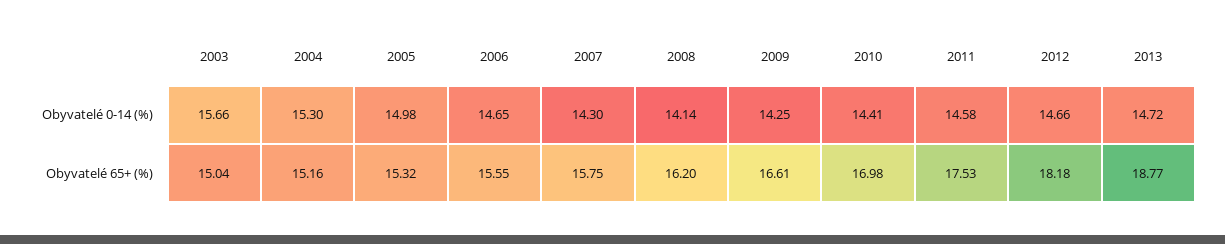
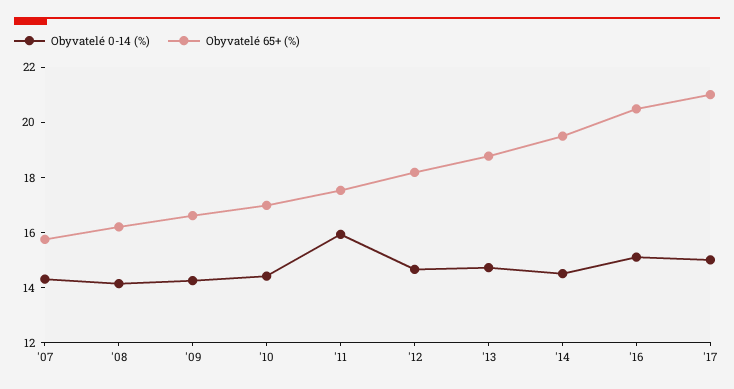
Obyvatelé 0-14 (%), 2003: 15.66 -> none
Obyvatelé 0-14 (%), 2004: 15.3 -> none
Obyvatelé 0-14 (%), 2005: 14.98 -> none
Obyvatelé 0-14 (%), 2006: 14.65 -> none
Obyvatelé 0-14 (%), 2011: 14.58 -> 16
Obyvatelé 65+ (%), 2003: 15.04 -> none
Obyvatelé 65+ (%), 2004: 15.16 -> none
Obyvatelé 65+ (%), 2005: 15.32 -> none
Obyvatelé 65+ (%), 2006: 15.55 -> none
Obyvatelé 0-14 (%), '14: none -> 14.5
Obyvatelé 65+ (%), '14: none -> 19.5
Obyvatelé 0-14 (%), '16: none -> 15
Obyvatelé 65+ (%), '16: none -> 20.5
Obyvatelé 0-14 (%), '17: none -> 15
Obyvatelé 65+ (%), '17: none -> 21

